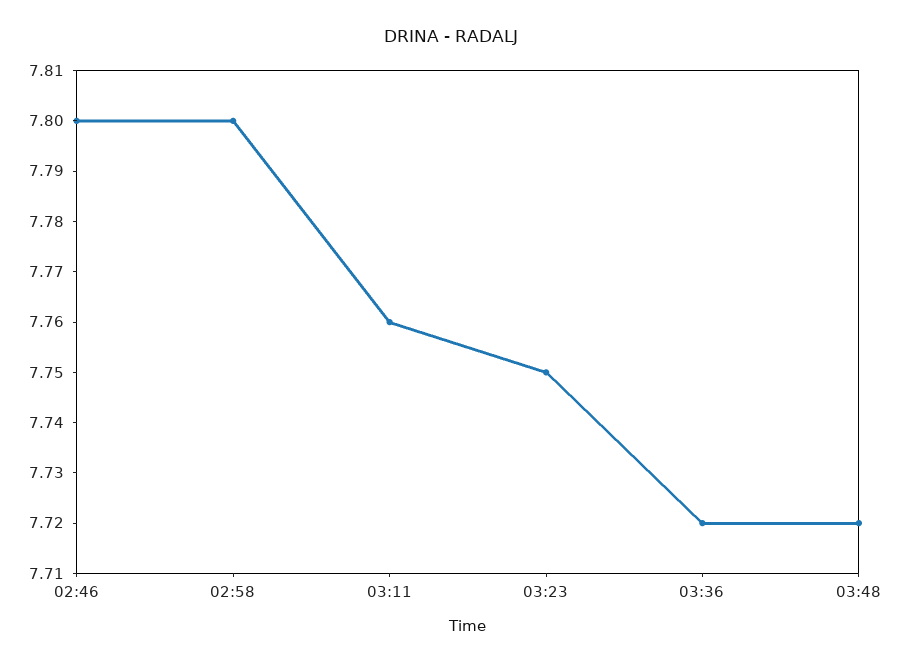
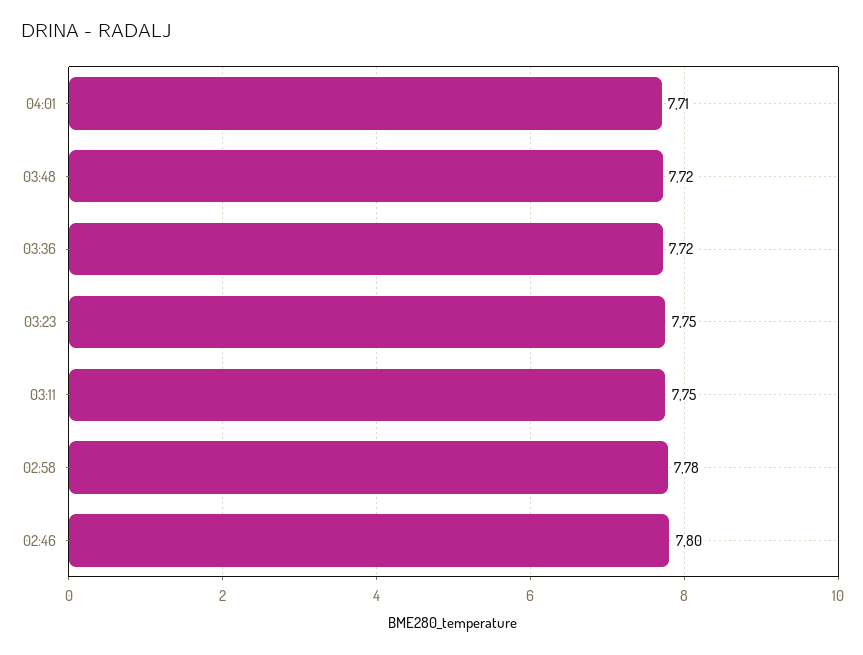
02:58: 7.8 -> 7.78
03:11: 7.76 -> 7.75
04:01: none -> 7.71

